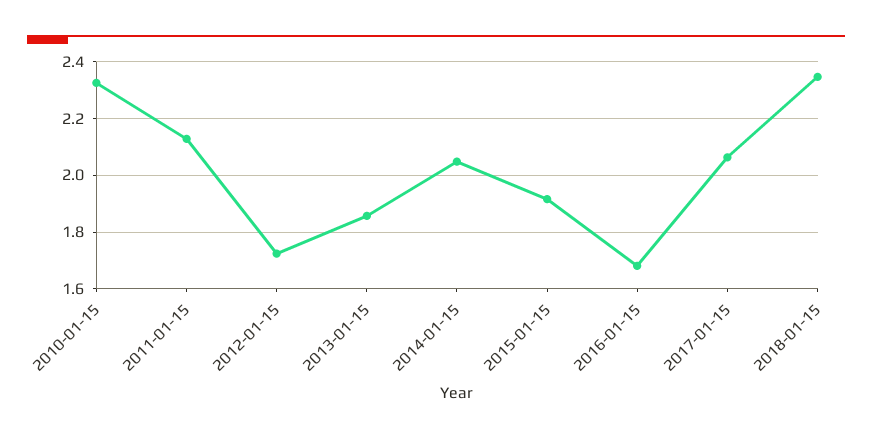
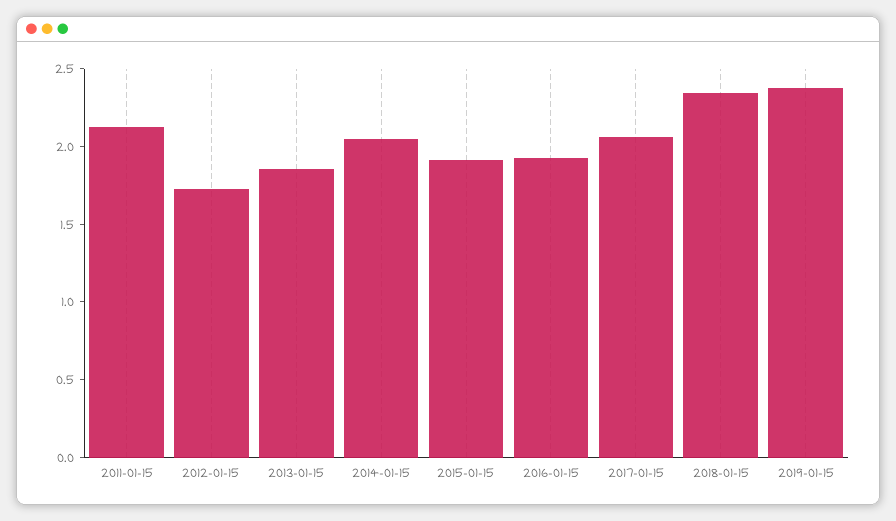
2010-01-15: 2.325 -> none
2016-01-15: 1.675 -> 1.9
2019-01-15: none -> 2.4

